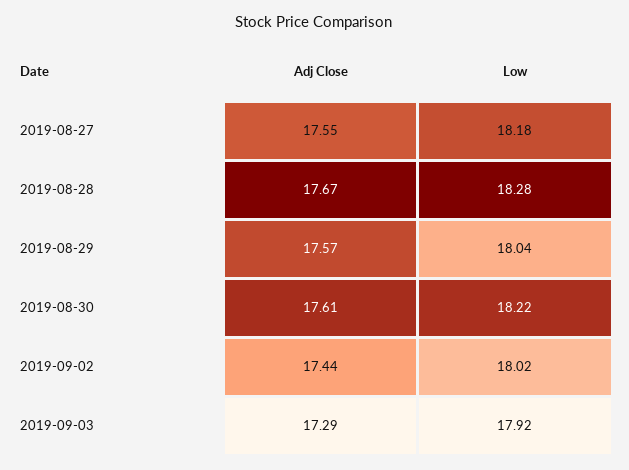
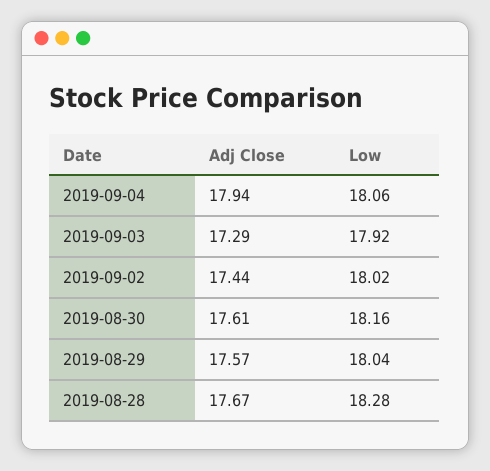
Adj Close, 2019-08-27: 17.55 -> none
Low, 2019-08-27: 18.18 -> none
Low, 2019-08-30: 18.22 -> 18.16
Adj Close, 2019-09-04: none -> 17.94
Low, 2019-09-04: none -> 18.06

